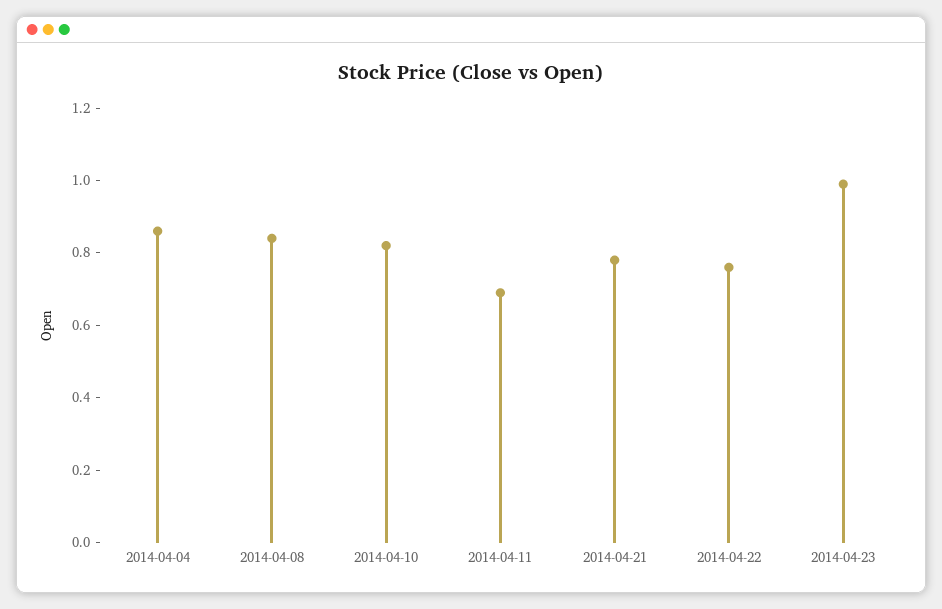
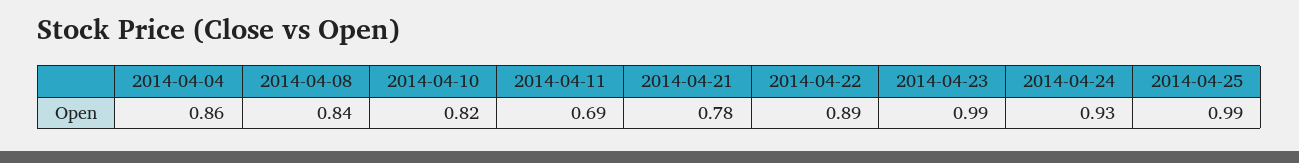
2014-04-22: 0.75 -> 0.89
2014-04-24: none -> 0.93
2014-04-25: none -> 0.99

